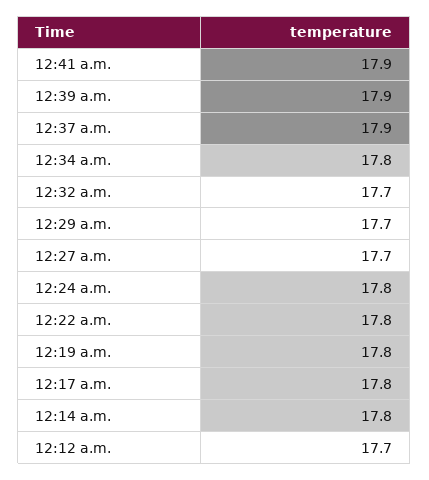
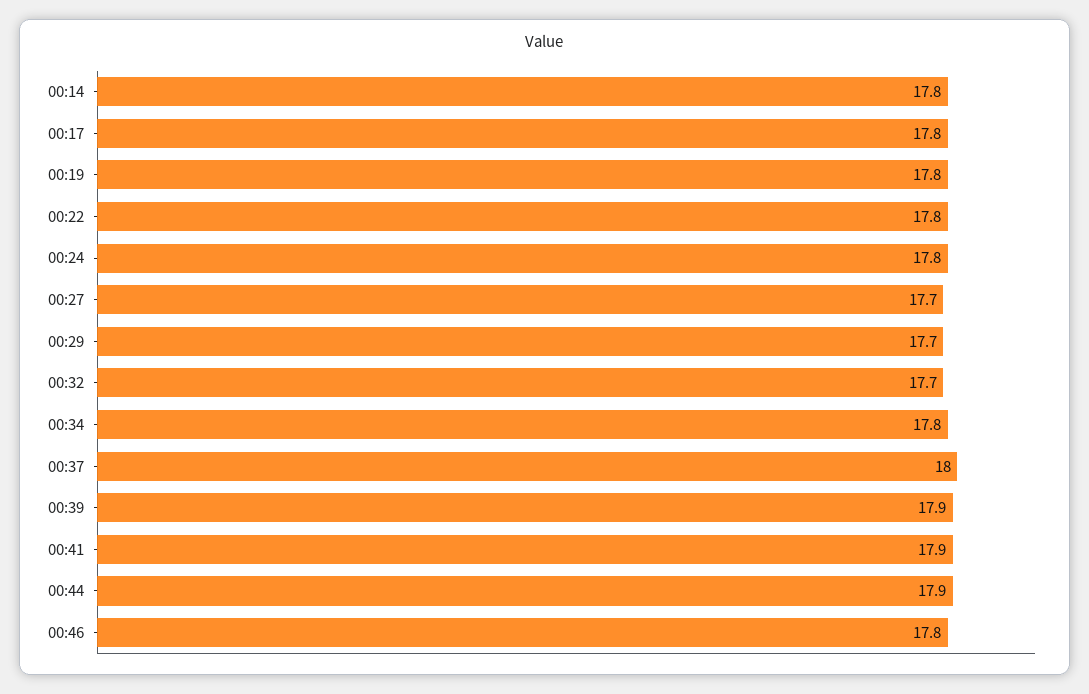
12:37 a.m.: 17.9 -> 18
12:12 a.m.: 17.7 -> none
00:44: none -> 17.9
00:46: none -> 17.8

